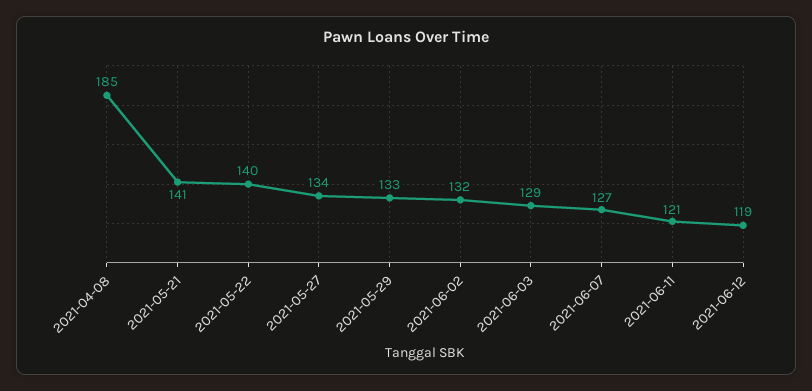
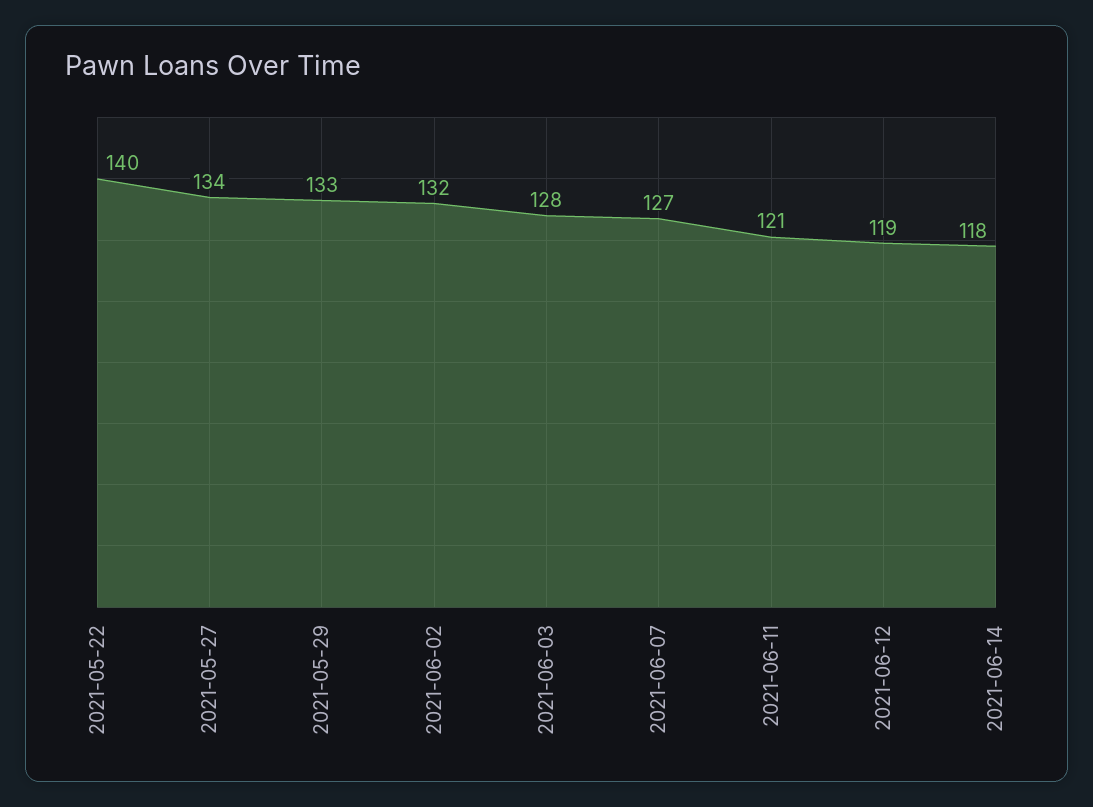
2021-04-08: 185 -> none
2021-05-21: 141 -> none
2021-06-03: 129 -> 128
2021-06-14: none -> 118

